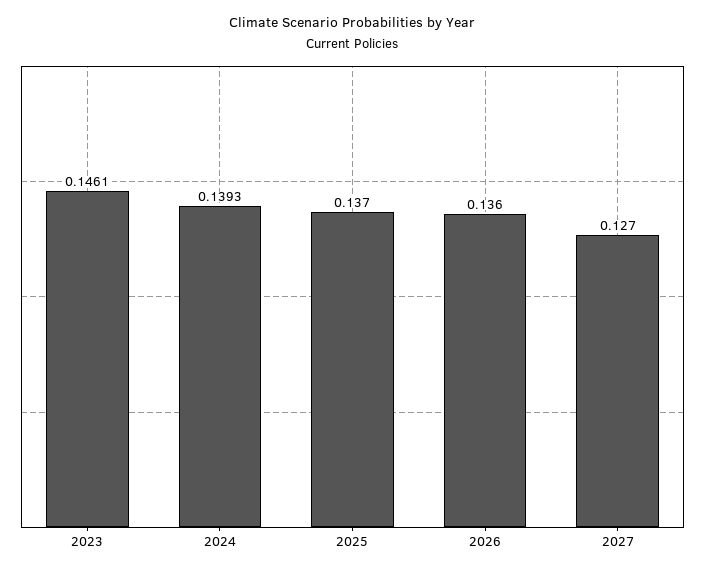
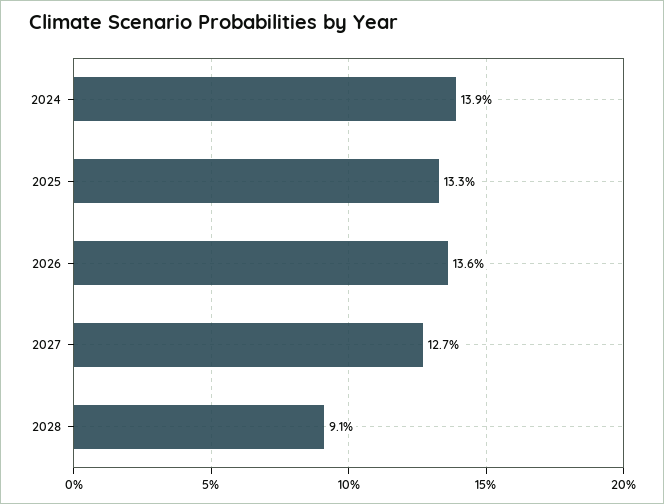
2023: 0.1461 -> none
2025: 0.137 -> 0.133
2028: none -> 0.091

